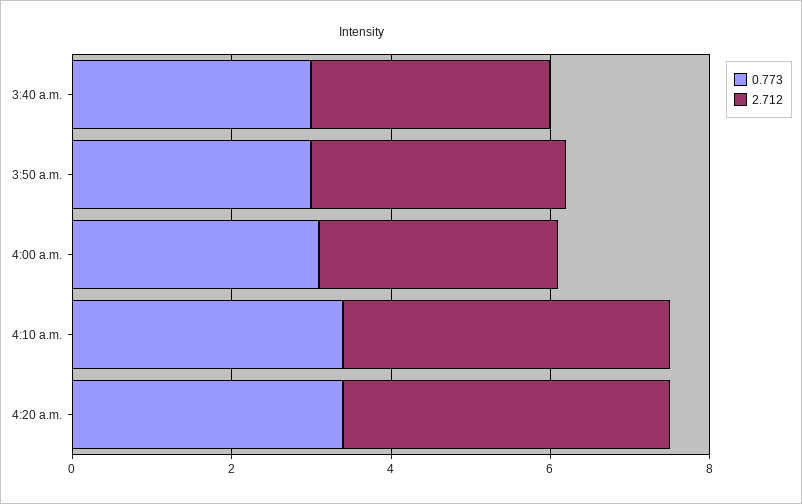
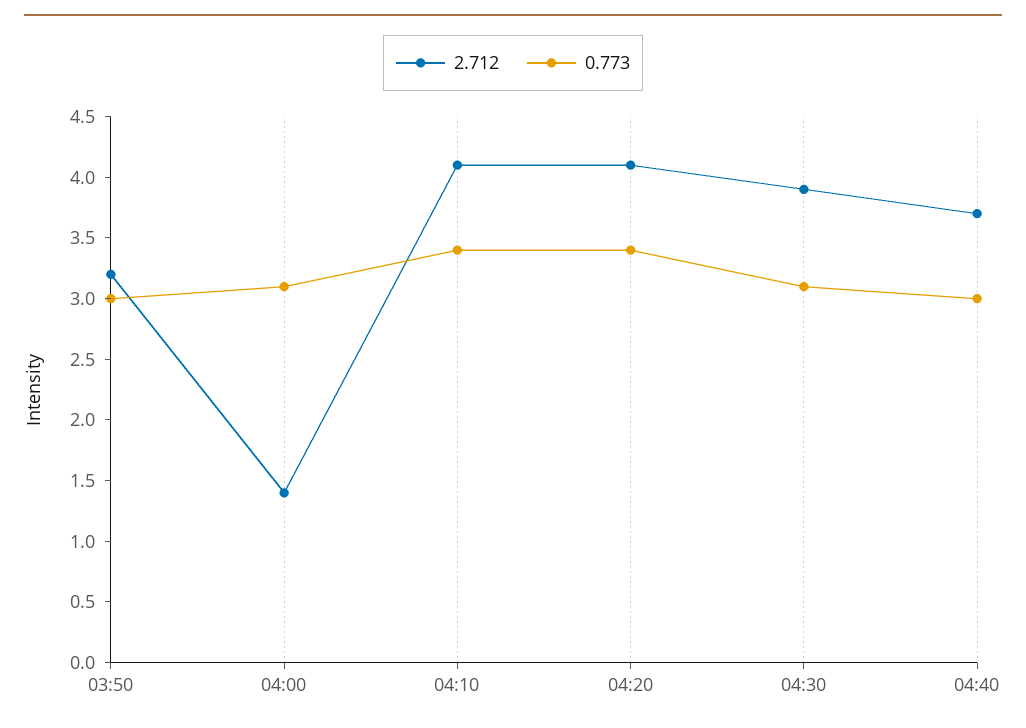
0.773, 3:40 a.m.: 3 -> none
2.712, 3:40 a.m.: 3 -> none
2.712, 4:00 a.m.: 3 -> 1.4
2.712, 04:30: none -> 3.9
0.773, 04:30: none -> 3.1
2.712, 04:40: none -> 3.7
0.773, 04:40: none -> 3

